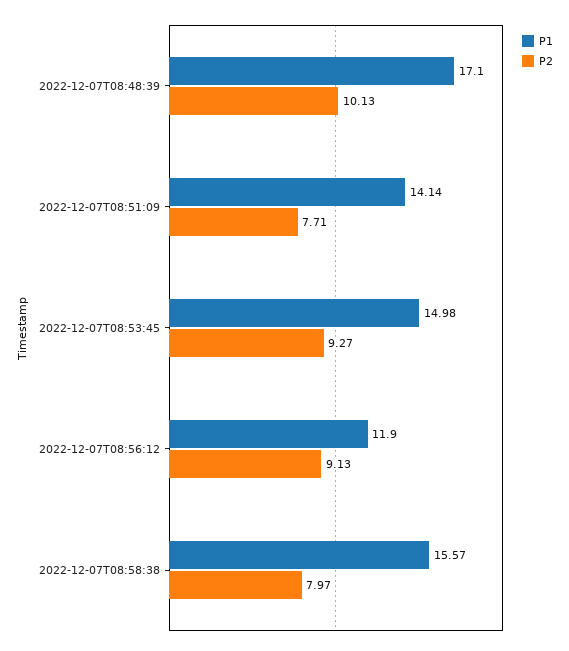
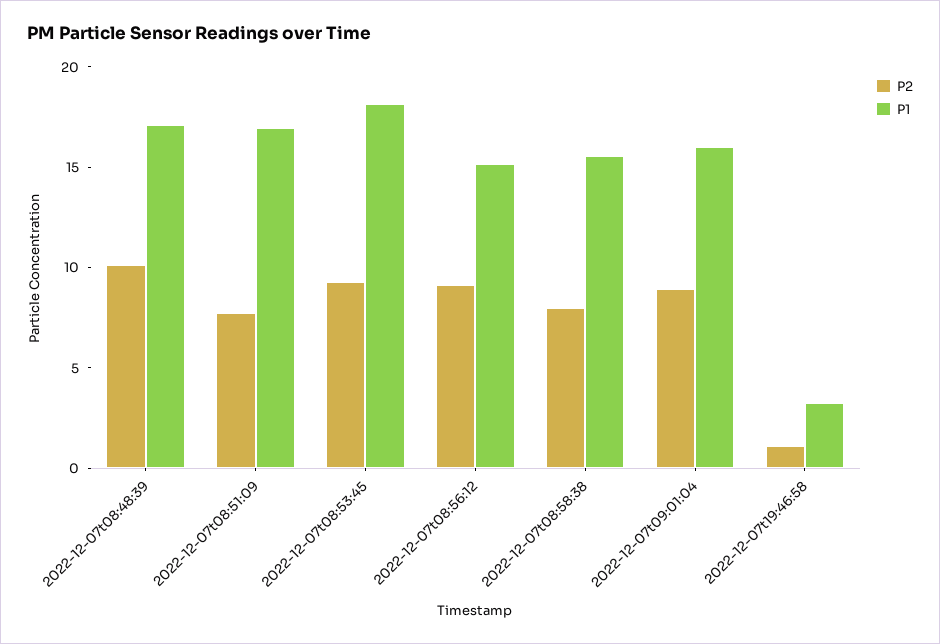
P1, 2022-12-07T08:51:09: 14.14 -> 17
P1, 2022-12-07T08:53:45: 14.98 -> 18
P1, 2022-12-07T08:56:12: 11.9 -> 15
P2, 2022-12-07t09:01:04: none -> 9
P1, 2022-12-07t09:01:04: none -> 16
P2, 2022-12-07t19:46:58: none -> 1
P1, 2022-12-07t19:46:58: none -> 3

